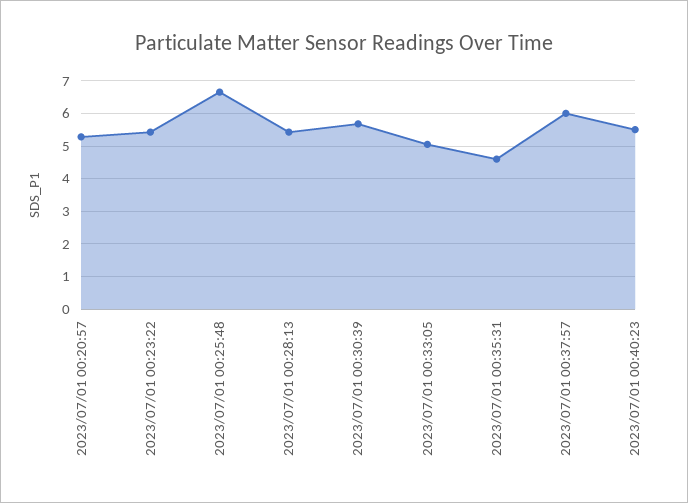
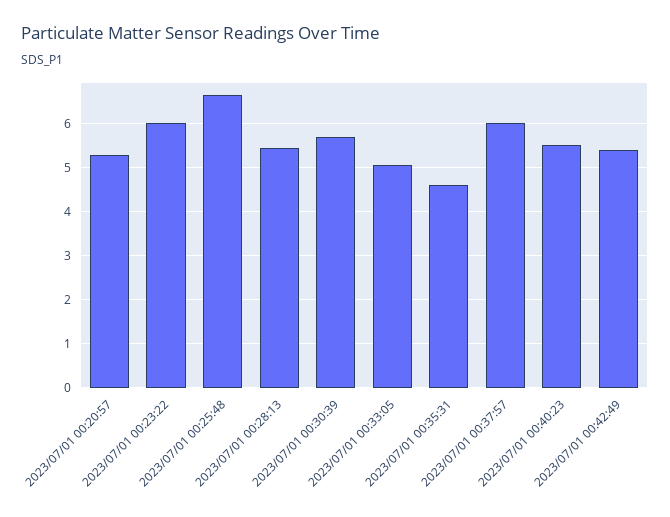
2023/07/01 00:23:22: 5.4 -> 6
2023/07/01 00:42:49: none -> 5.4

